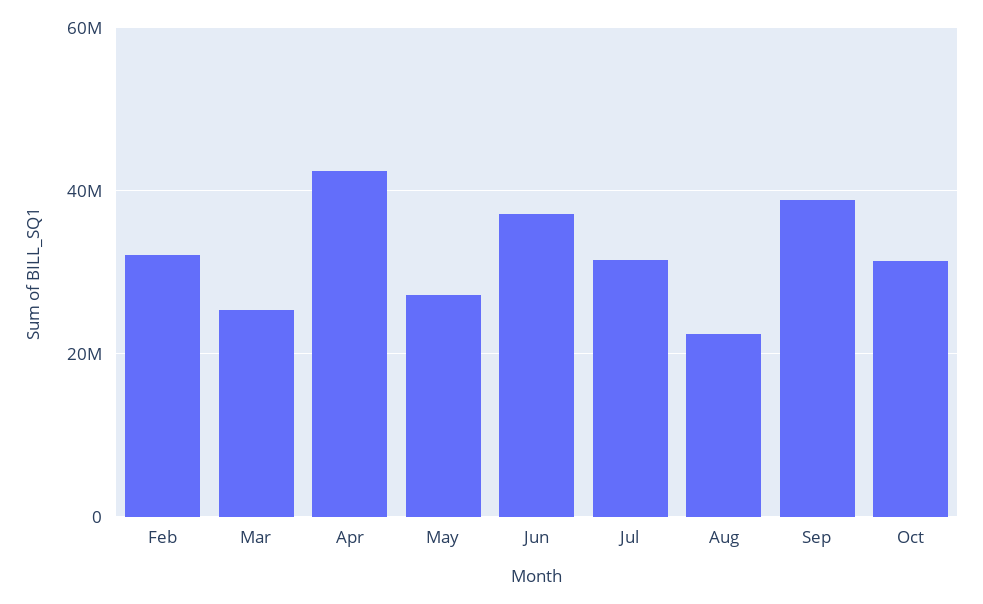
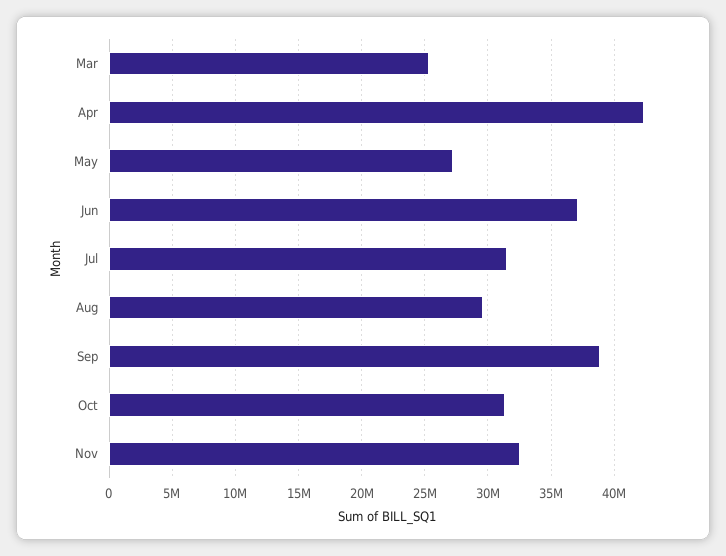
Feb: 32000000 -> none
Aug: 22000000 -> 29500000
Nov: none -> 32500000

